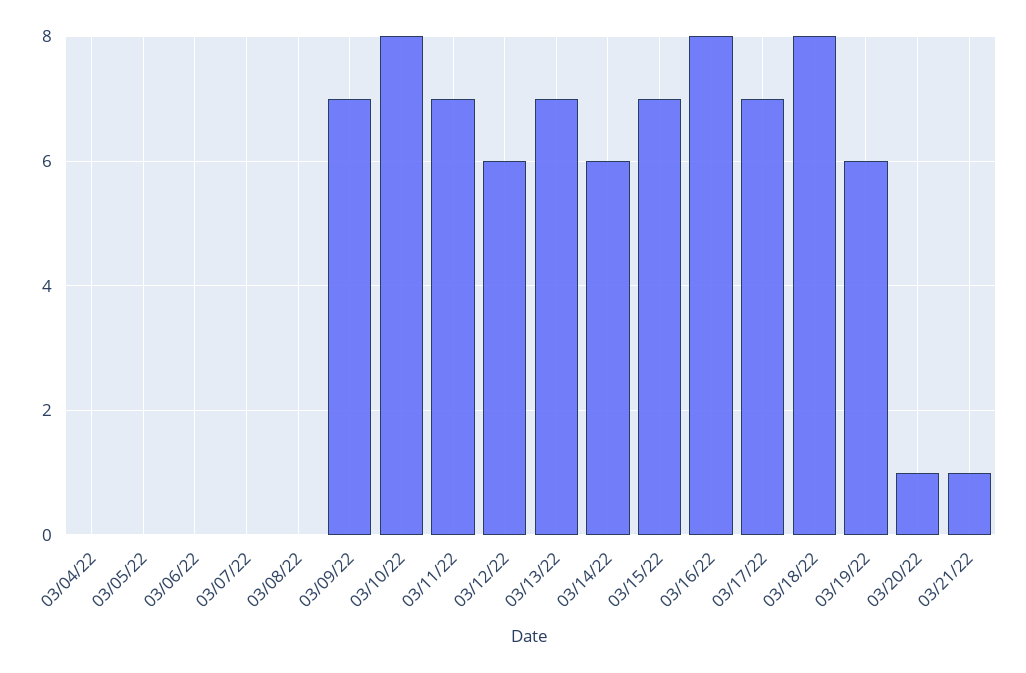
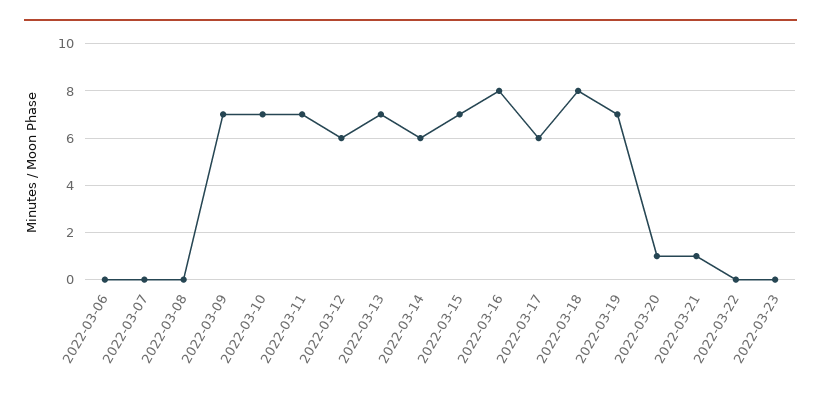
03/04/22: 0 -> none
03/05/22: 0 -> none
03/10/22: 8 -> 7
03/17/22: 7 -> 6
03/19/22: 6 -> 7
2022-03-22: none -> 0
2022-03-23: none -> 0

